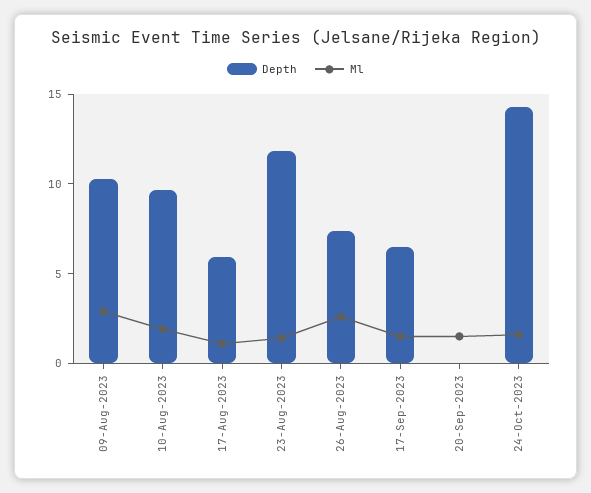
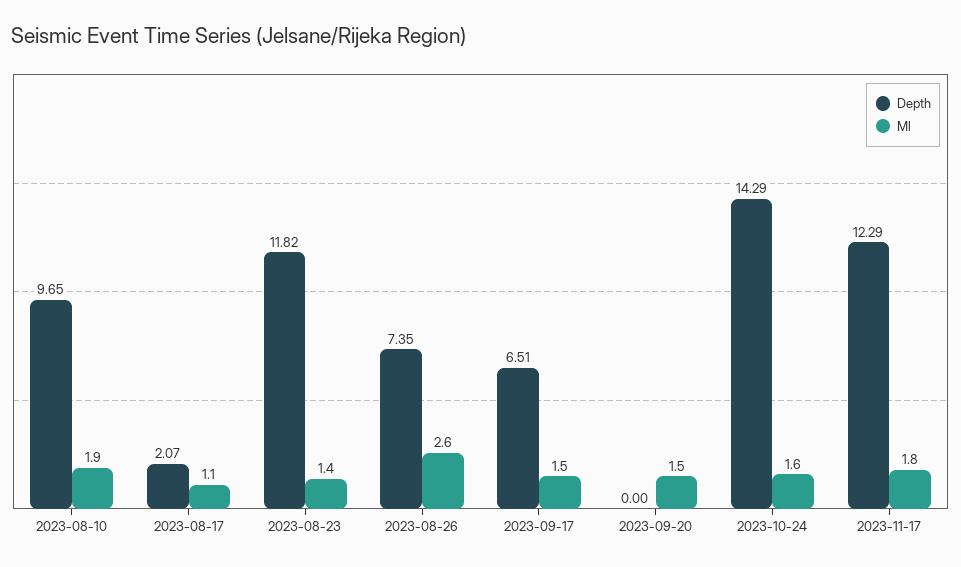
Depth, 09-Aug-2023: 10 -> none
Ml, 09-Aug-2023: 3 -> none
Depth, 17-Aug-2023: 6 -> 2.07
Depth, 2023-11-17: none -> 12.29
Ml, 2023-11-17: none -> 1.8

